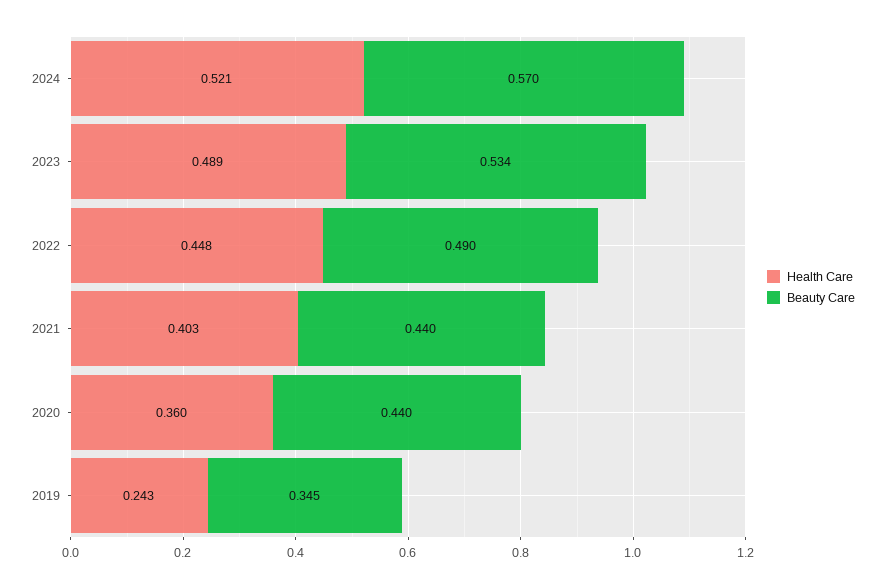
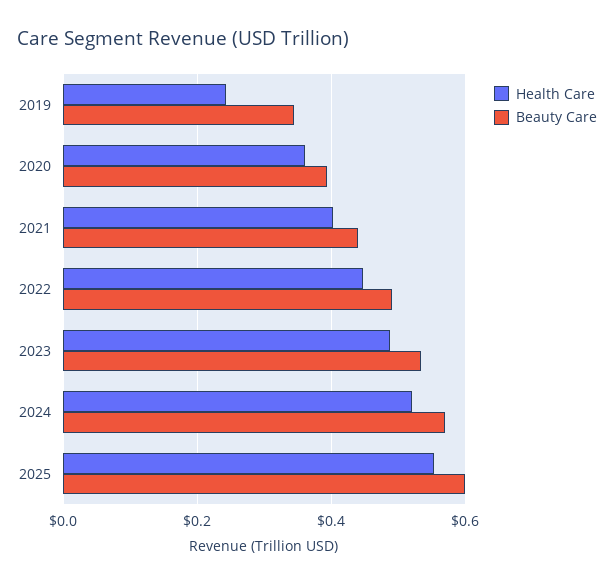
Beauty Care, 2020: 0.44 -> 0.4
Health Care, 2025: none -> 0.56
Beauty Care, 2025: none -> 0.6

